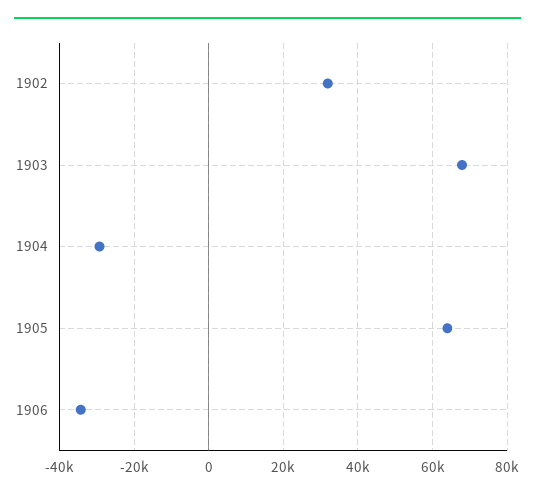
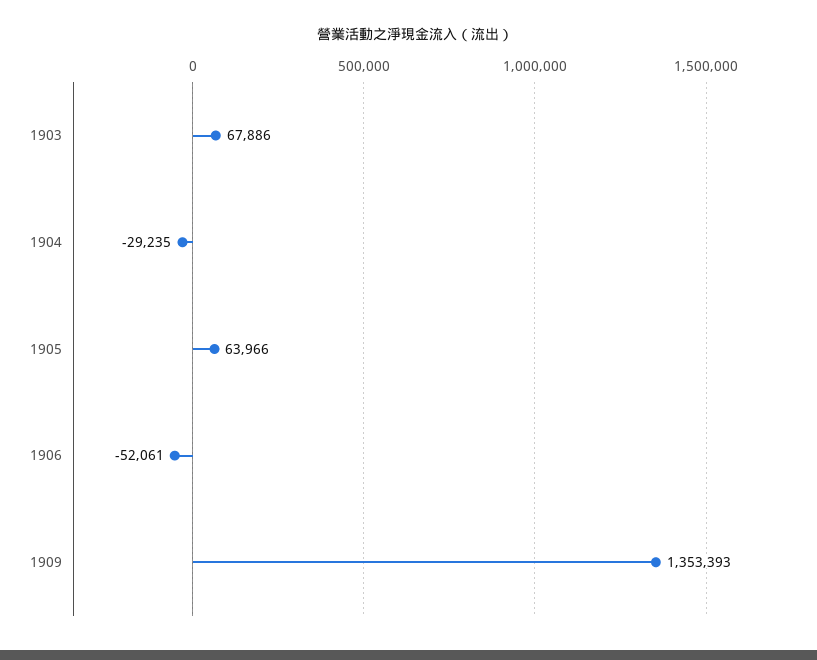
1902: 32000 -> none
1906: -34000 -> -52061
1909: none -> 1353393

